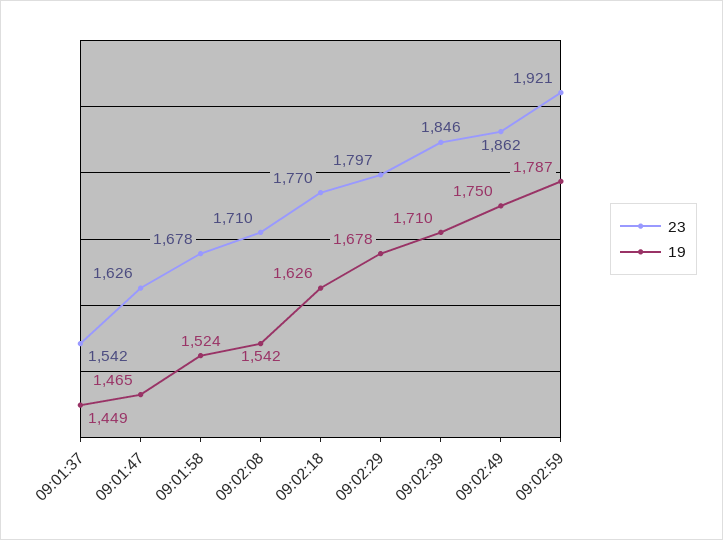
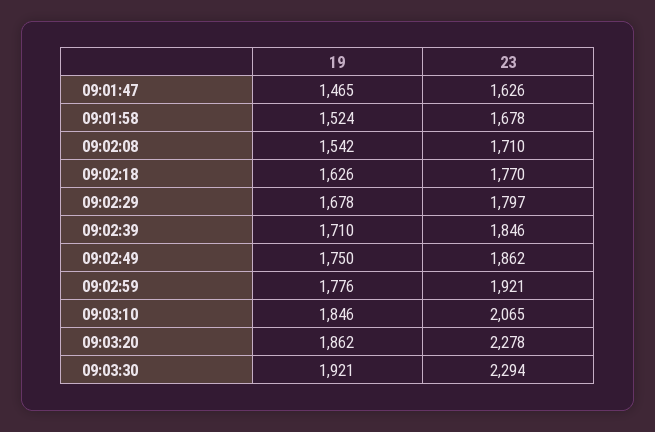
23, 09:01:37: 1542 -> none
19, 09:01:37: 1449 -> none
19, 09:02:59: 1787 -> 1776
19, 09:03:10: none -> 1846
23, 09:03:10: none -> 2065
19, 09:03:20: none -> 1862
23, 09:03:20: none -> 2278
19, 09:03:30: none -> 1921
23, 09:03:30: none -> 2294

